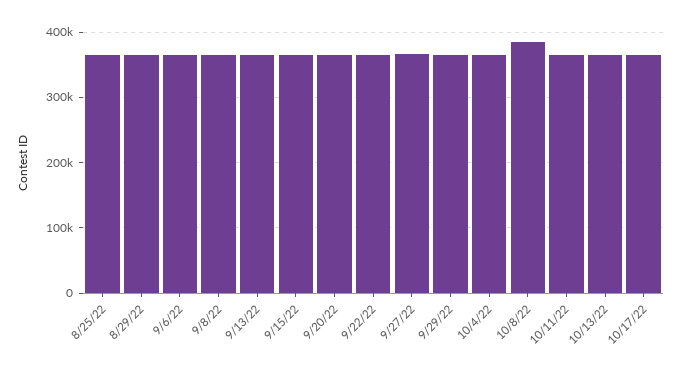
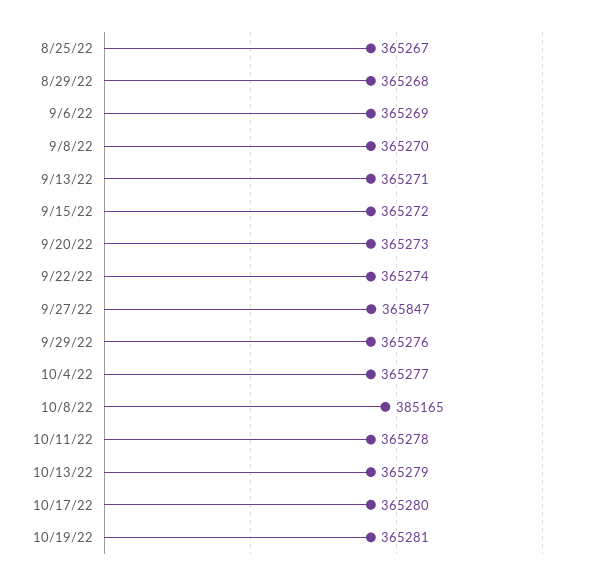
10/19/22: none -> 365281

